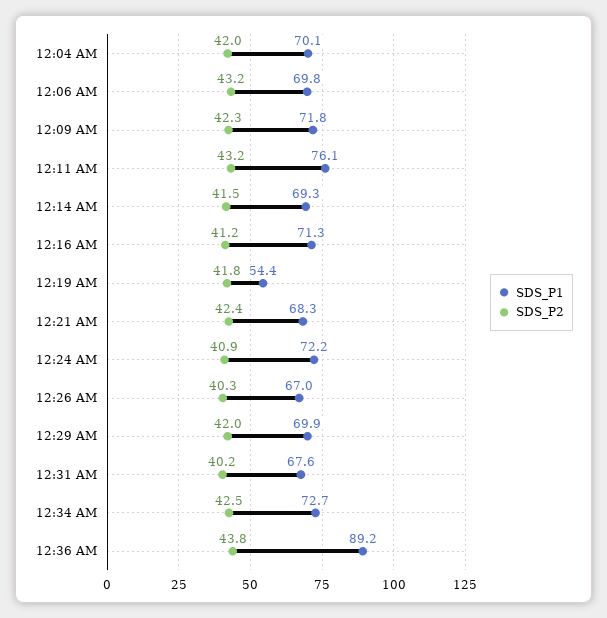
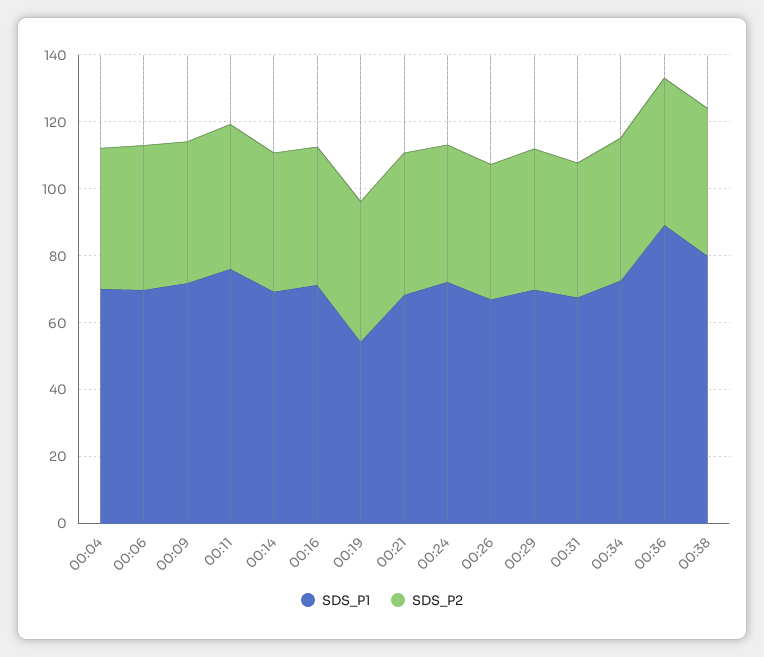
SDS_P1, 00:38: none -> 80
SDS_P2, 00:38: none -> 45

